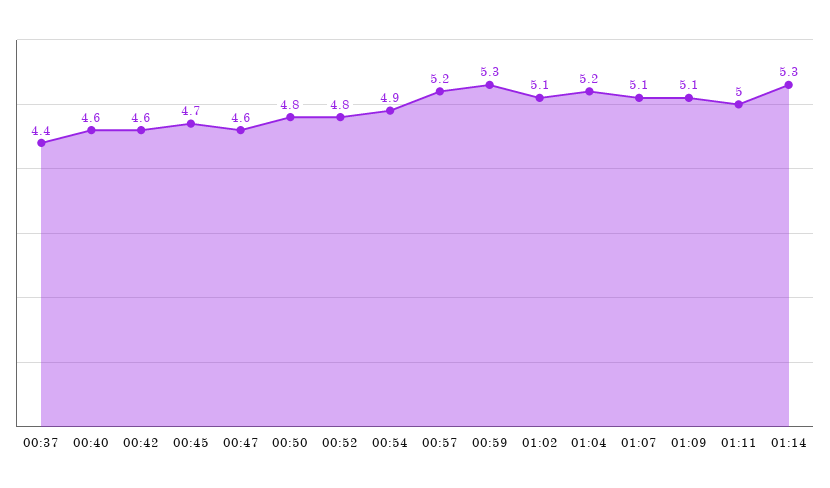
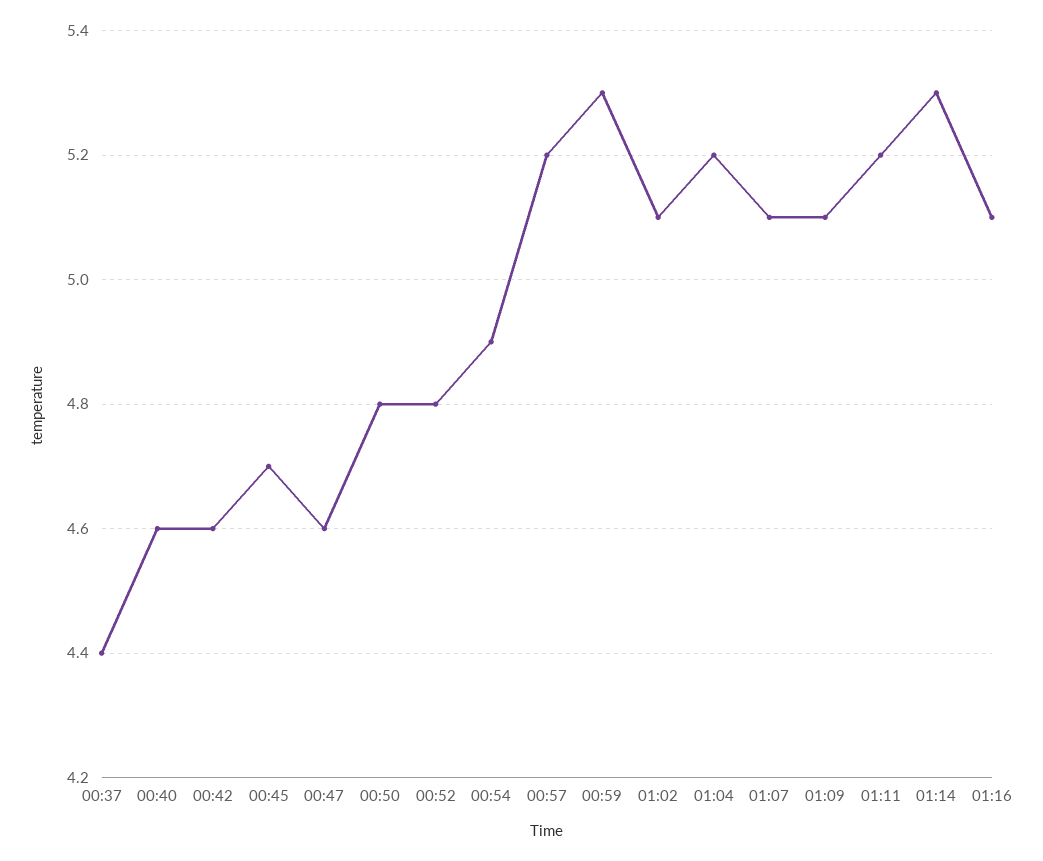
01:11: 5 -> 5.2
01:16: none -> 5.1

